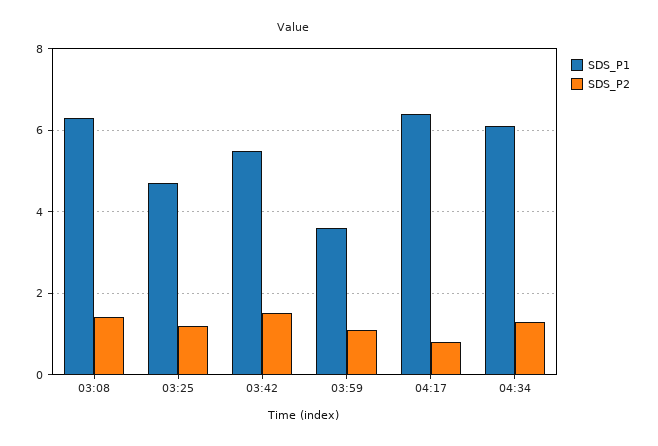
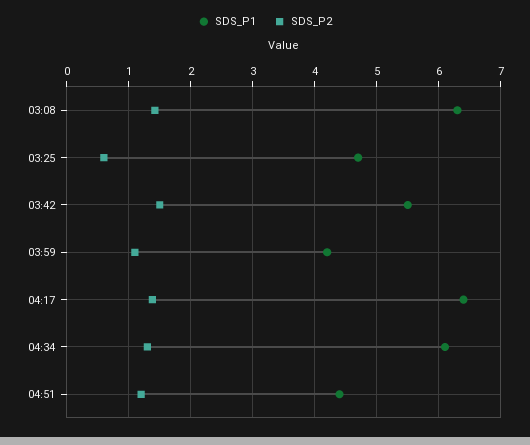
SDS_P2, 03:25: 1.2 -> 0.6
SDS_P1, 03:59: 3.6 -> 4.2
SDS_P2, 04:17: 0.8 -> 1.4
SDS_P1, 04:51: none -> 4.4
SDS_P2, 04:51: none -> 1.2

